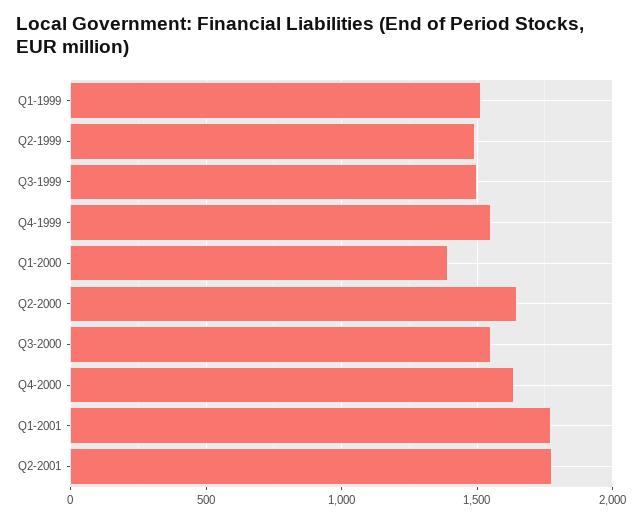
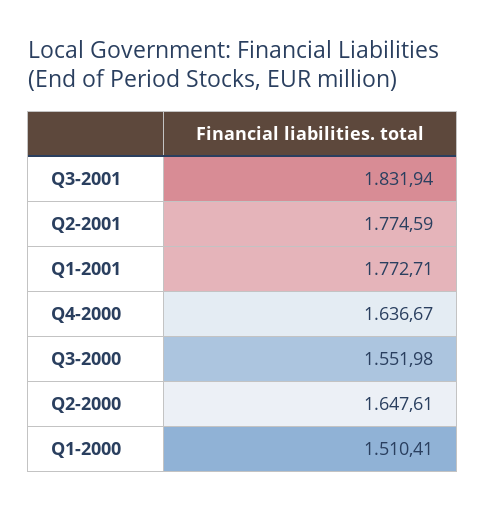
Q1-1999: 1500 -> none
Q2-1999: 1500 -> none
Q3-1999: 1500 -> none
Q4-1999: 1550 -> none
Q1-2000: 1400 -> 1510.41
Q3-2001: none -> 1831.94

